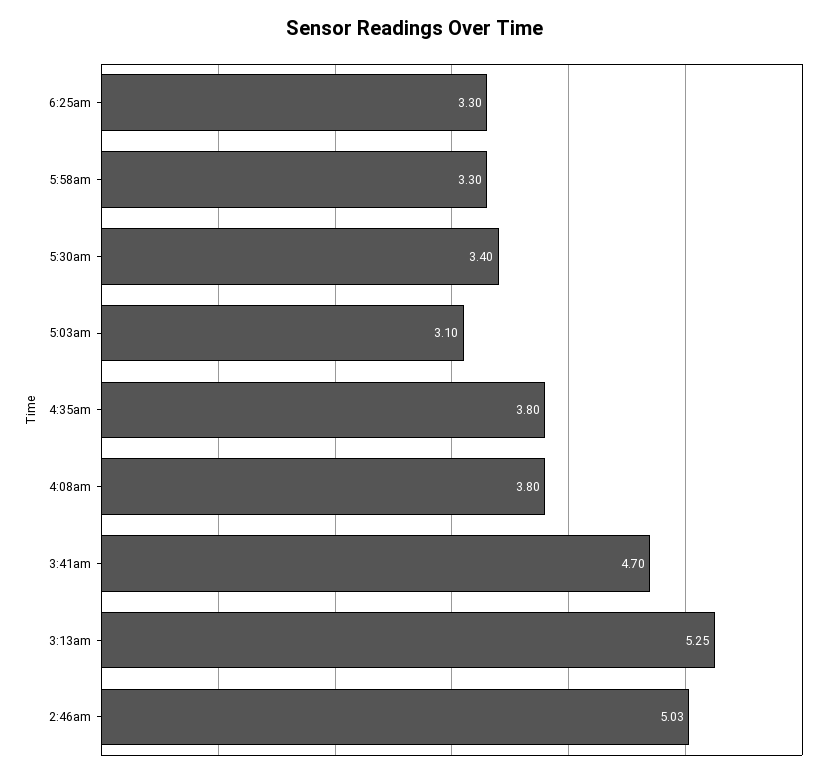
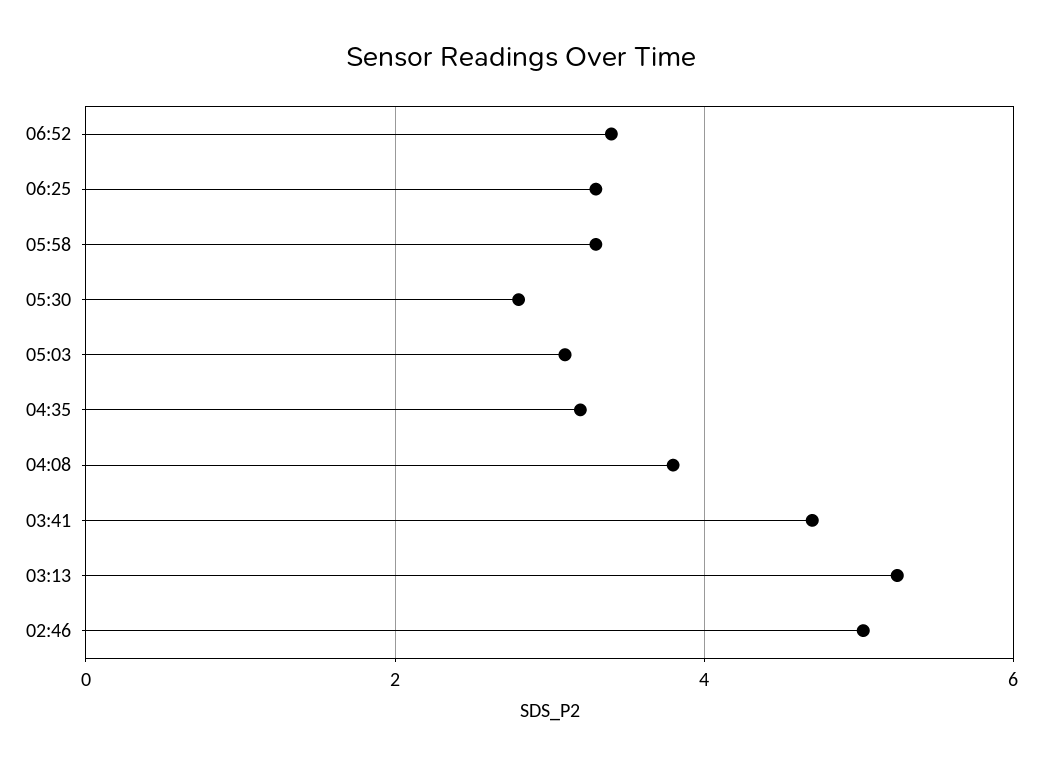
5:30am: 3.4 -> 2.8
4:35am: 3.8 -> 3.2
06:52: none -> 3.4

